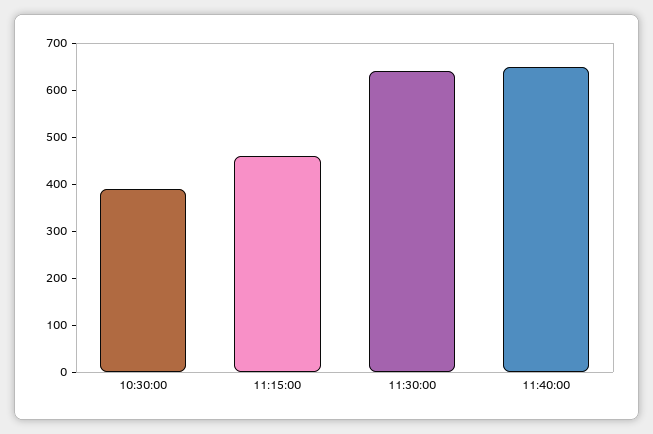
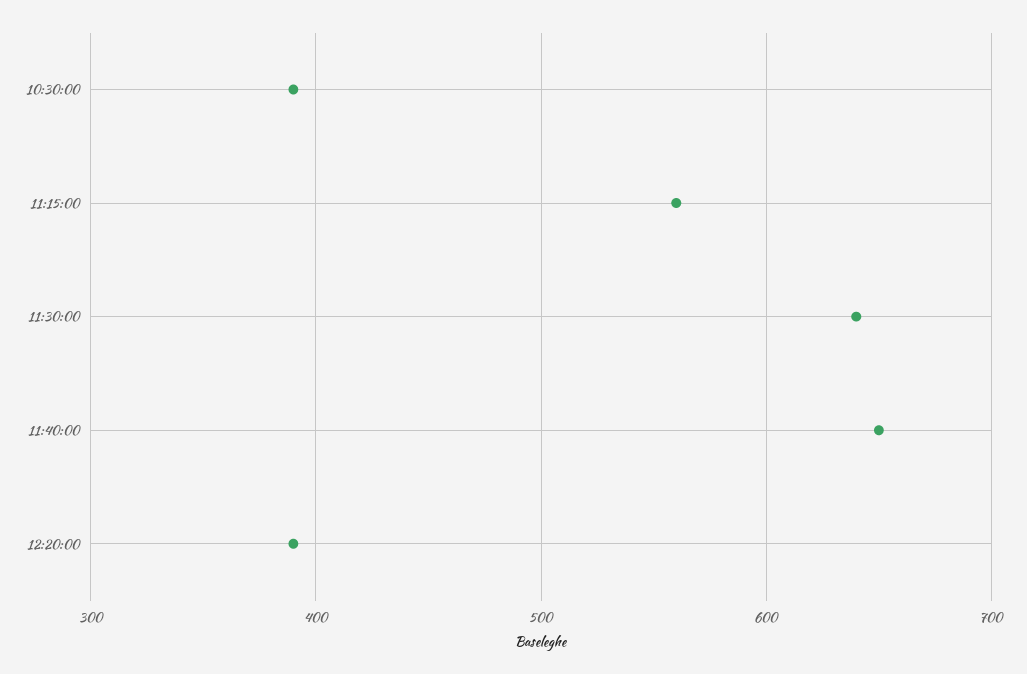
11:15:00: 460 -> 560
12:20:00: none -> 390

